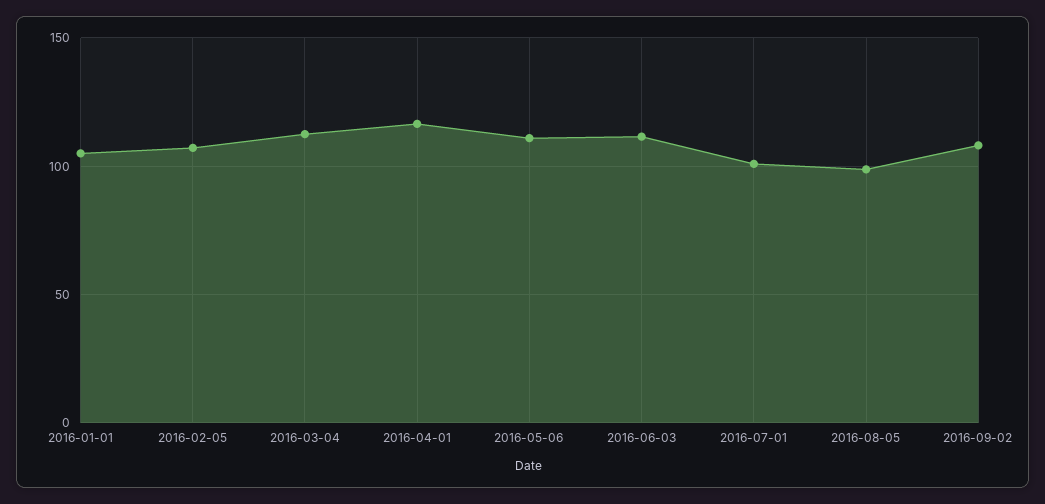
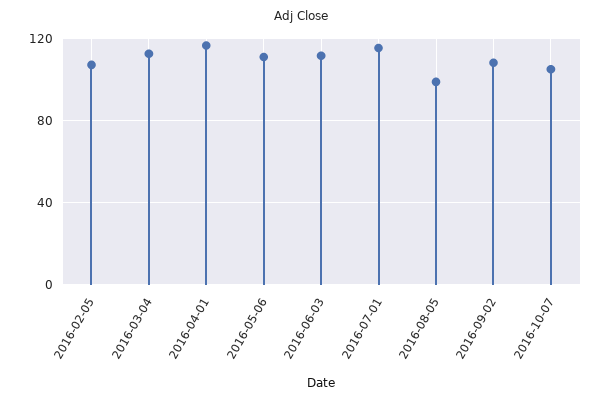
2016-01-01: 105 -> none
2016-07-01: 100 -> 115
2016-10-07: none -> 105

